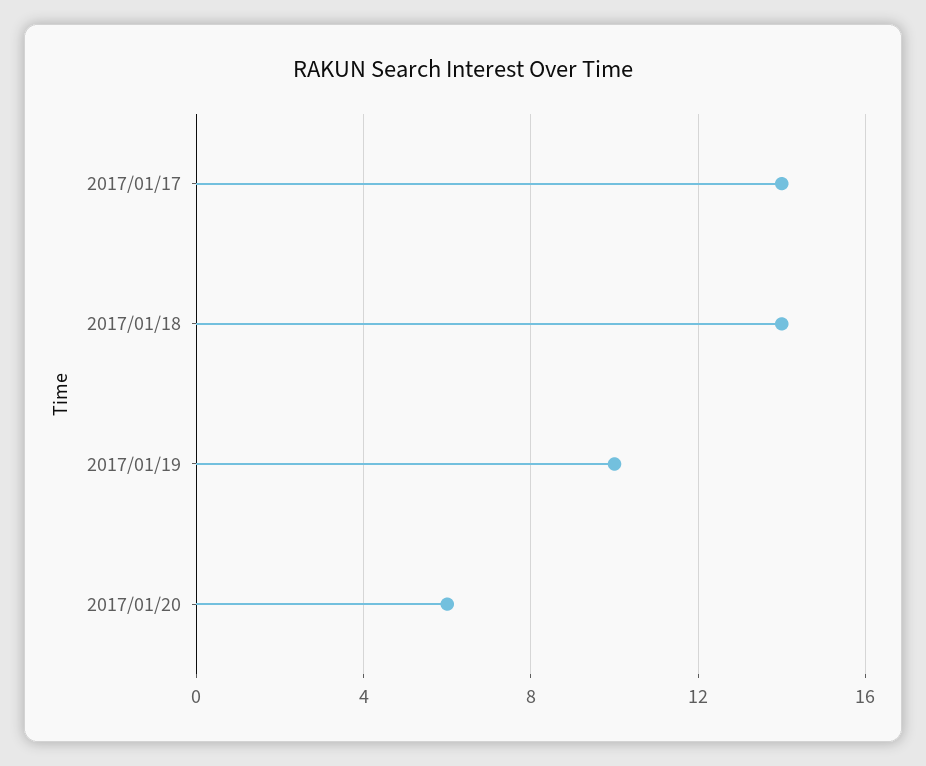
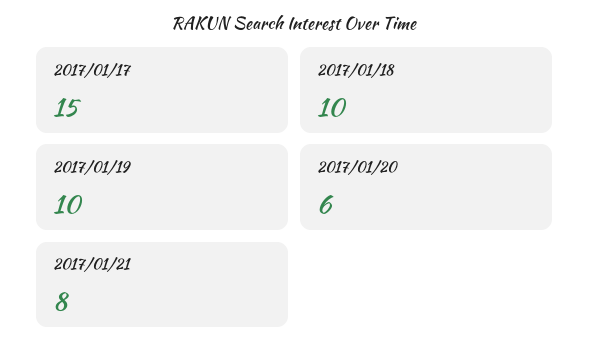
2017/01/17: 14 -> 15
2017/01/18: 14 -> 10
2017/01/21: none -> 8

